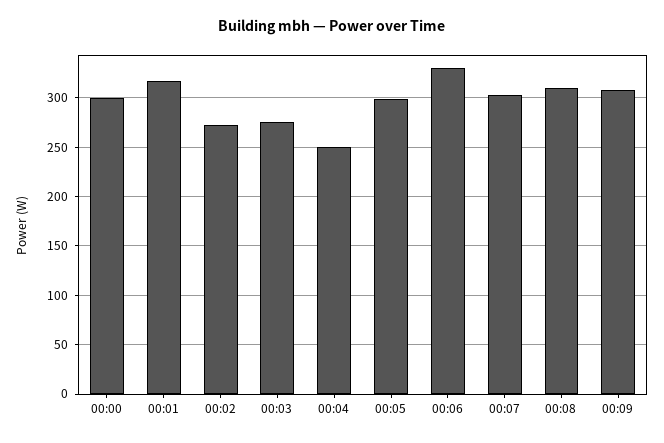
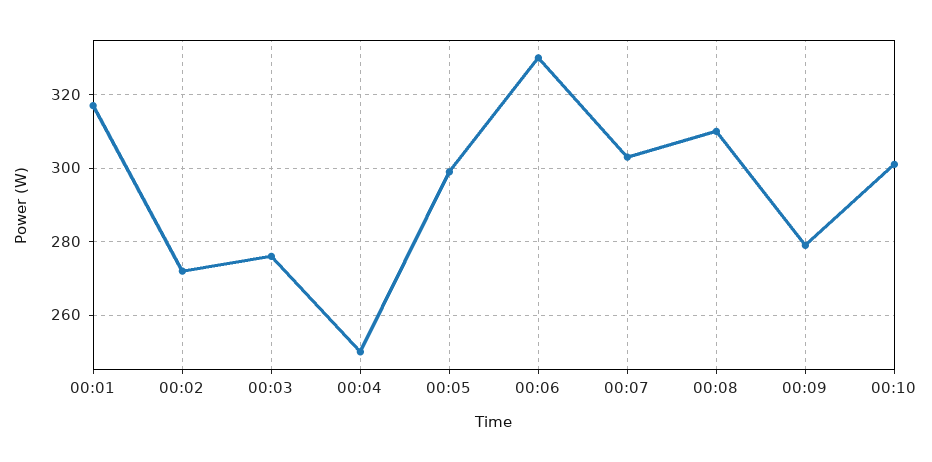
00:00: 300 -> none
00:09: 310 -> 280
00:10: none -> 300

